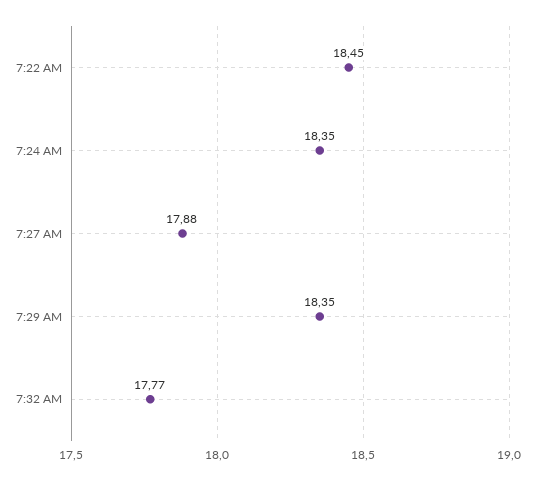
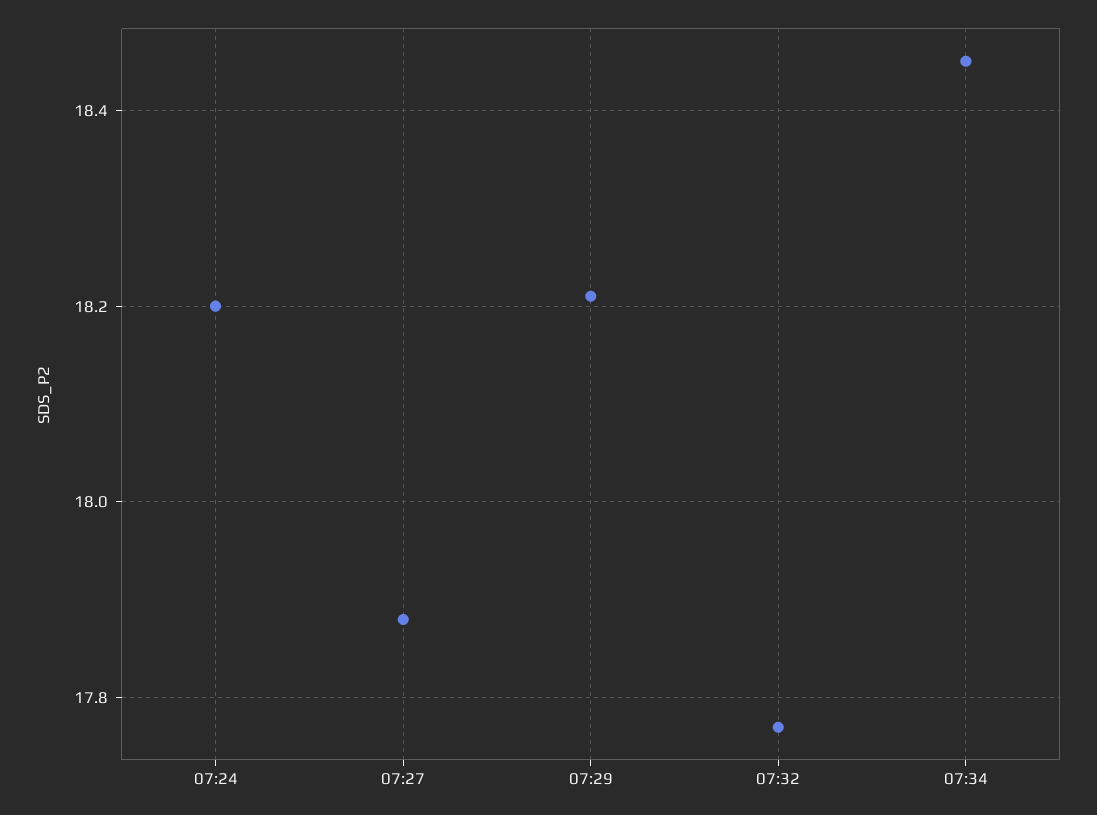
7:22 AM: 18.45 -> none
7:24 AM: 18.35 -> 18.2
7:29 AM: 18.35 -> 18.2
07:34: none -> 18.45

